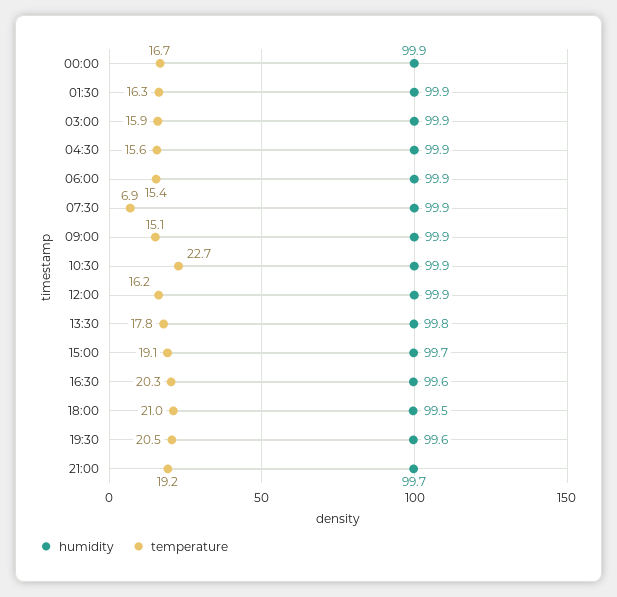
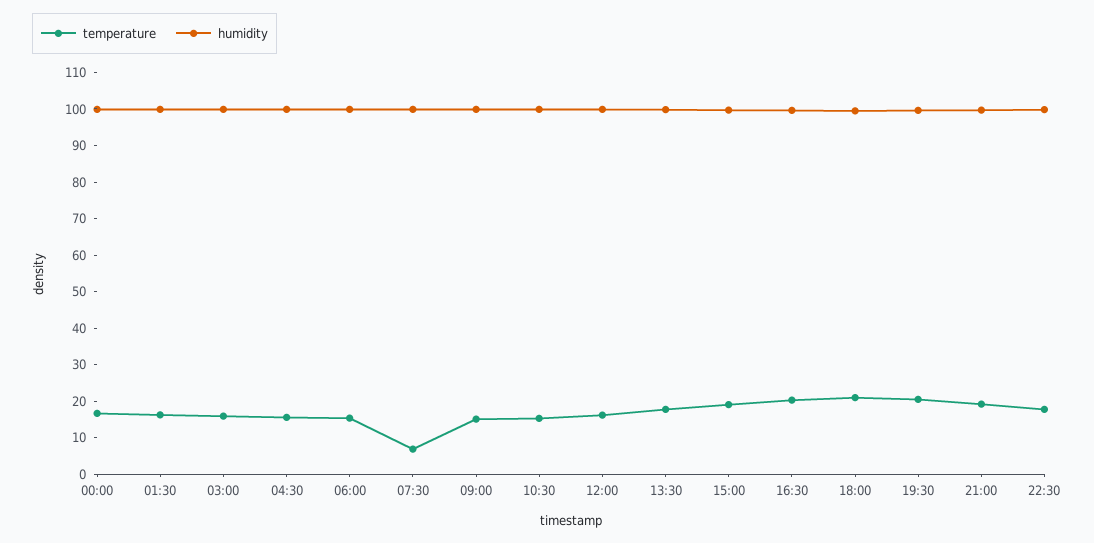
temperature, 10:30: 22.7 -> 15
temperature, 22:30: none -> 17.5
humidity, 22:30: none -> 100

